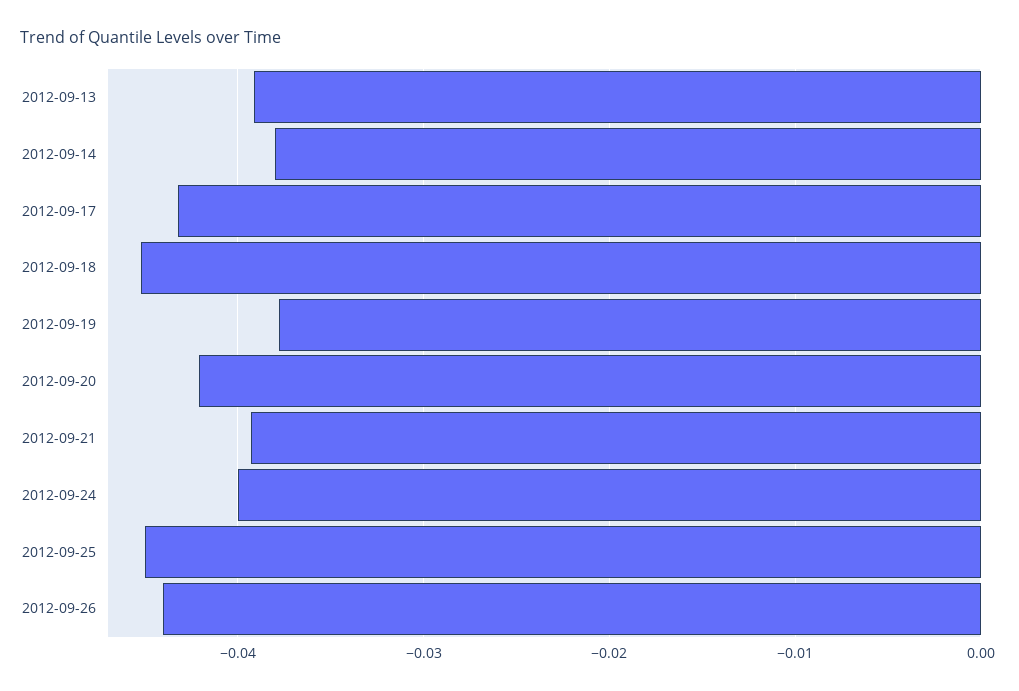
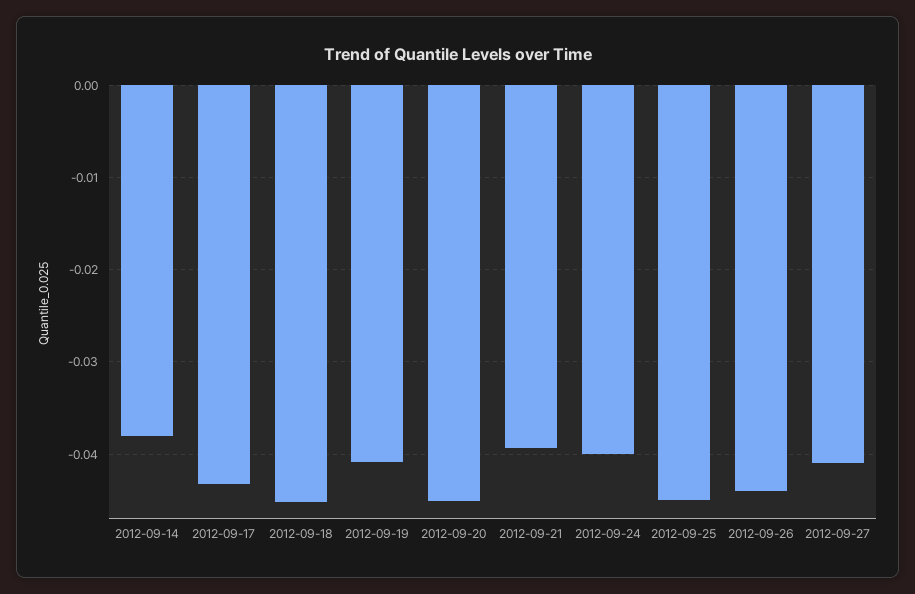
2012-09-13: -0.039 -> none
2012-09-19: -0.038 -> -0.041
2012-09-20: -0.042 -> -0.045
2012-09-27: none -> -0.041

